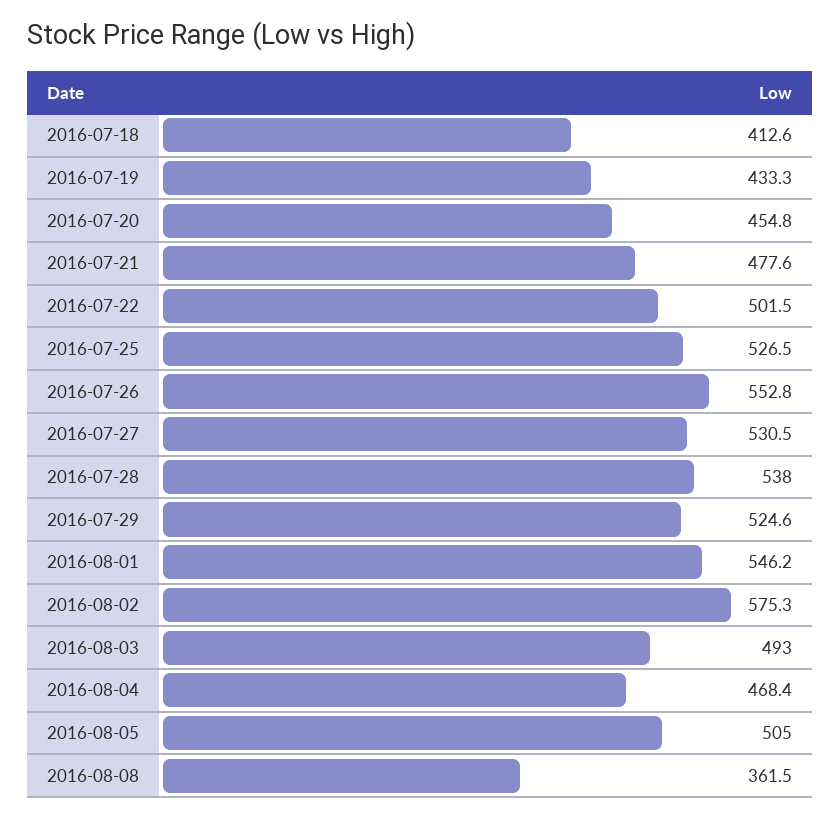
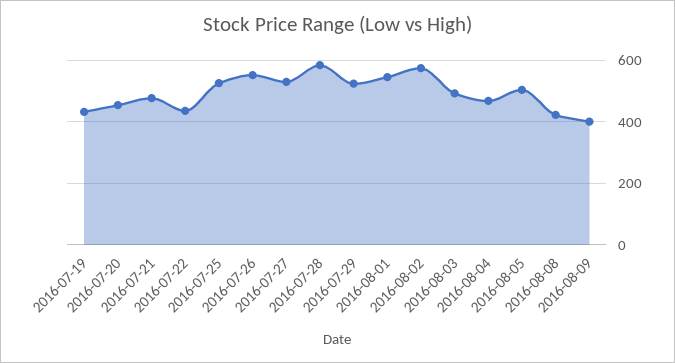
2016-07-18: 412.6 -> none
2016-07-22: 501.5 -> 440
2016-07-28: 538 -> 580
2016-08-08: 361.5 -> 420
2016-08-09: none -> 400

